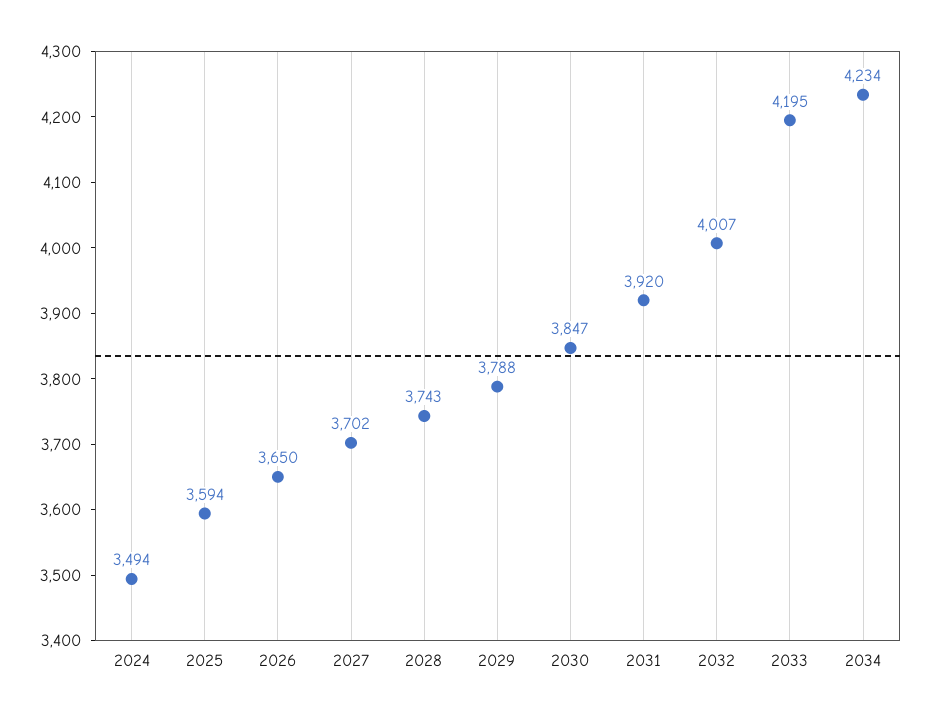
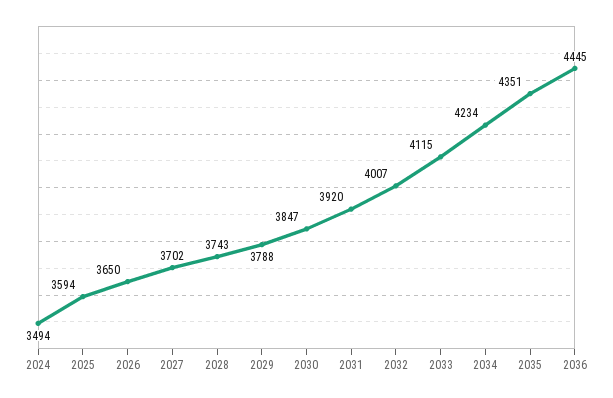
2033: 4195 -> 4115
2035: none -> 4351
2036: none -> 4445

